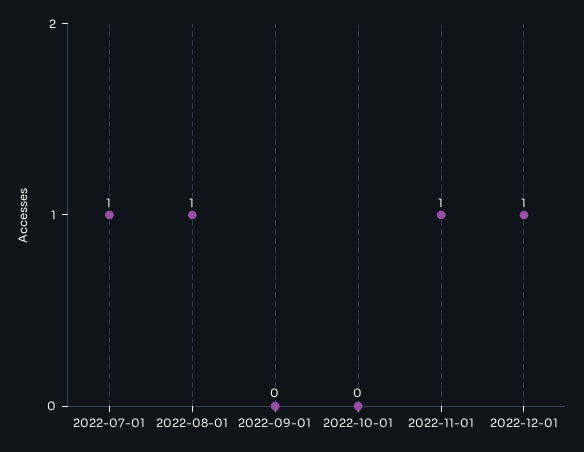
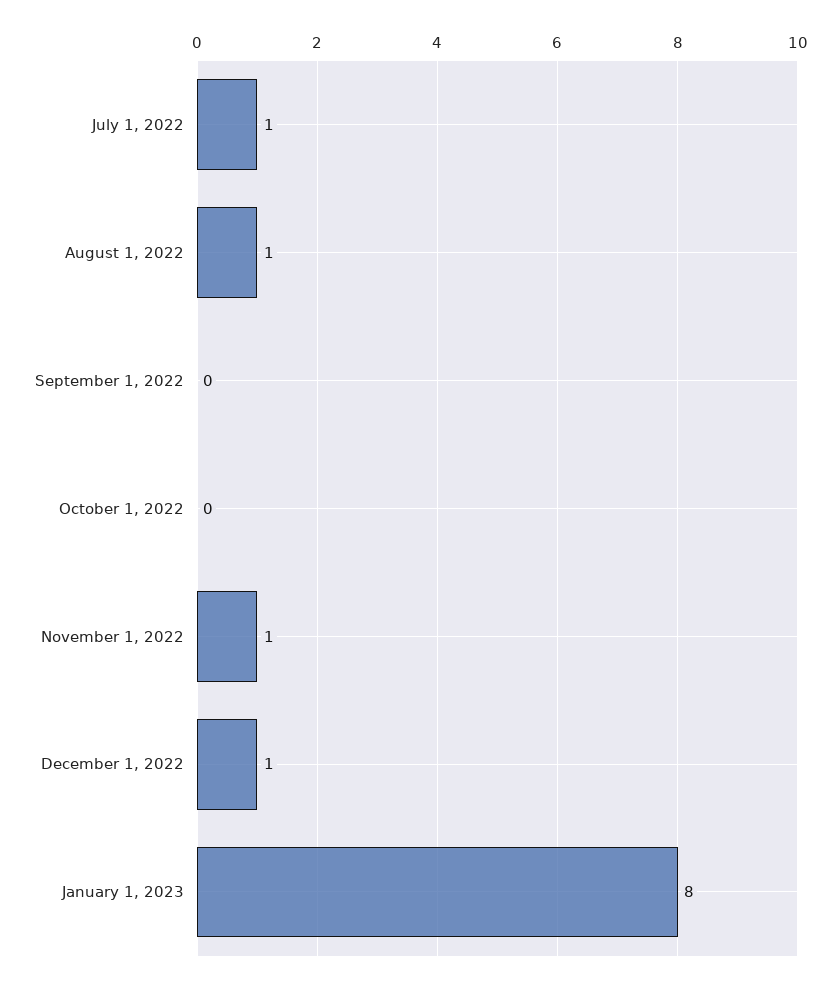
January 1, 2023: none -> 8

